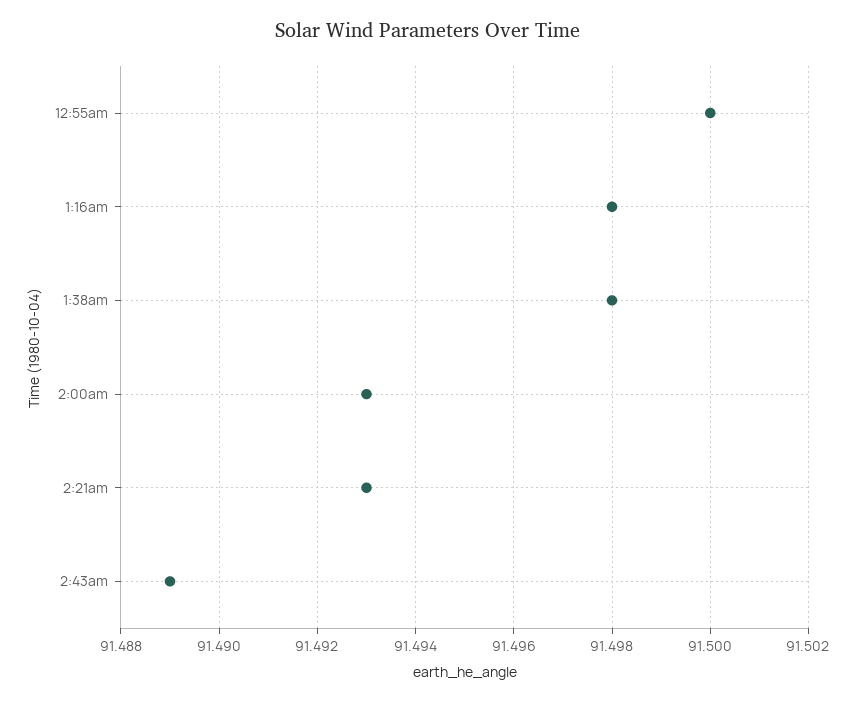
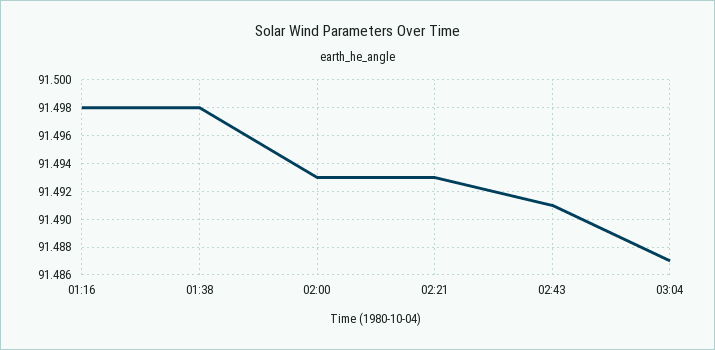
12:55am: 91.5 -> none
2:43am: 91.489 -> 91.491
03:04: none -> 91.487

